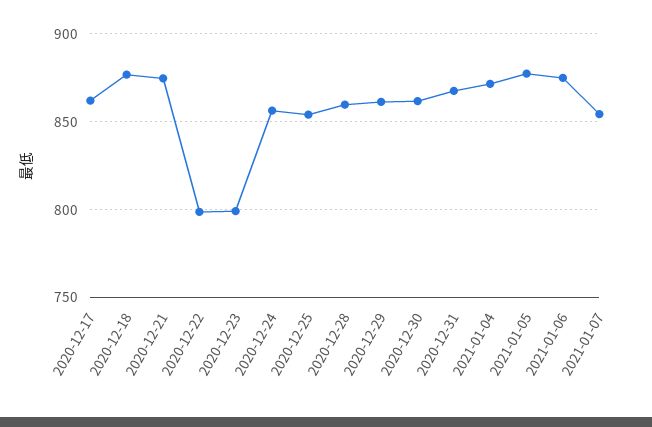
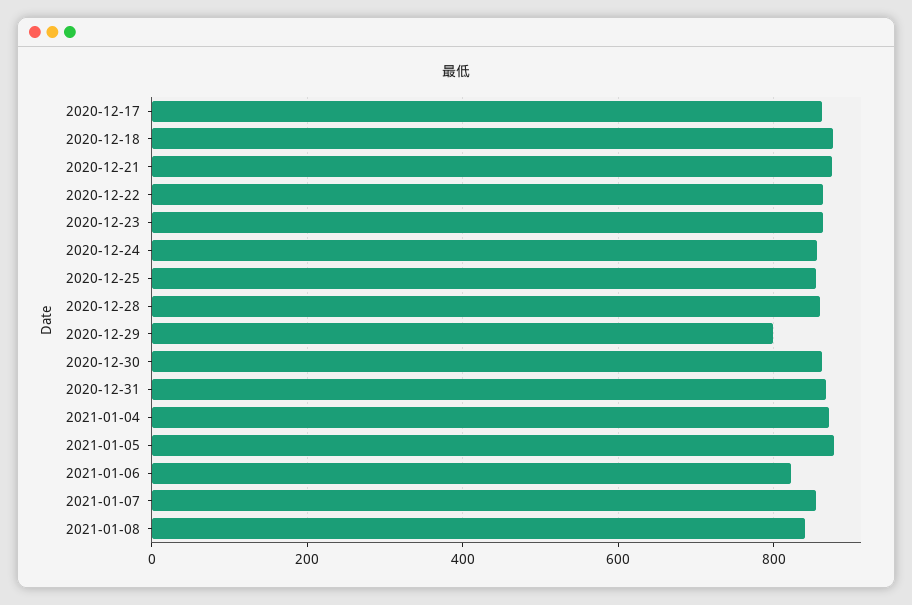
2020-12-22: 800 -> 860
2020-12-23: 800 -> 860
2020-12-29: 860 -> 800
2021-01-06: 875 -> 820
2021-01-08: none -> 840

